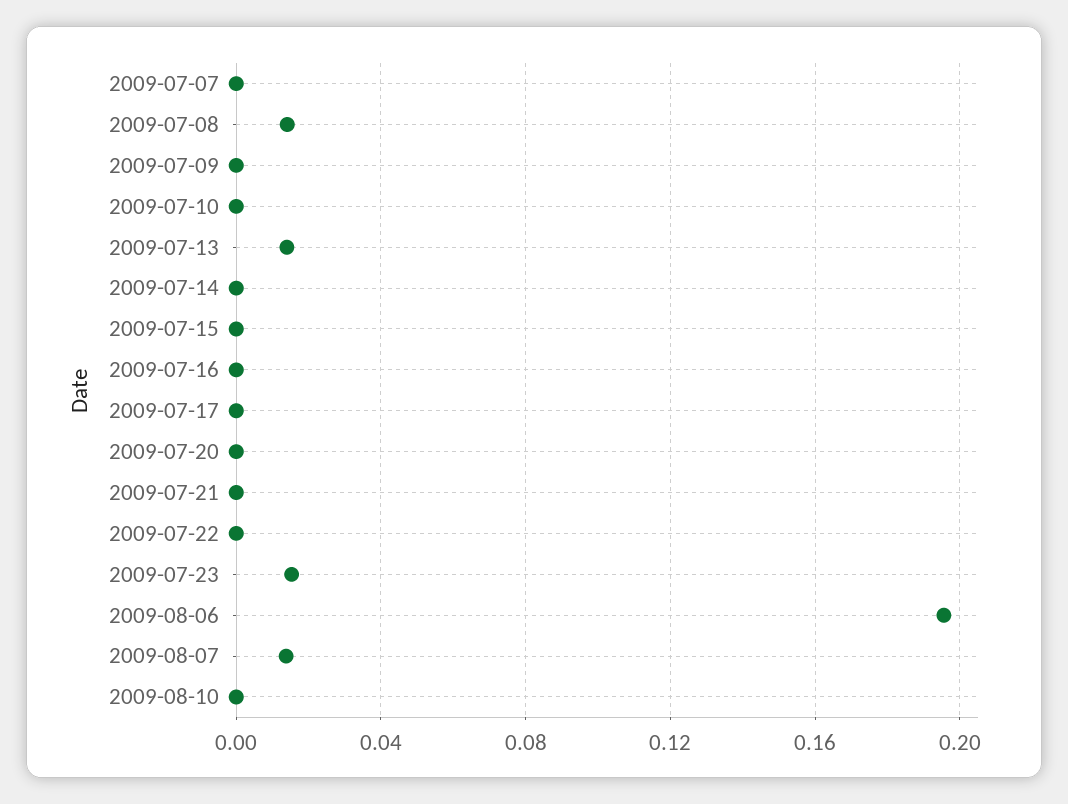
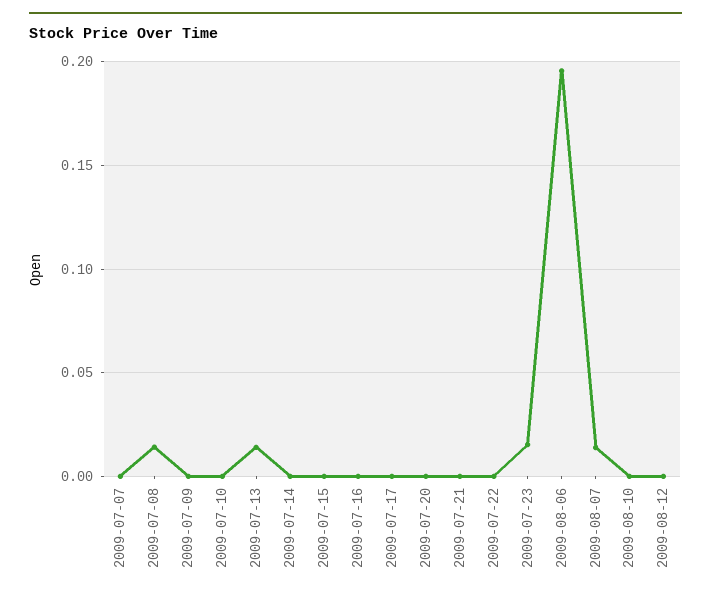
2009-08-12: none -> 0

